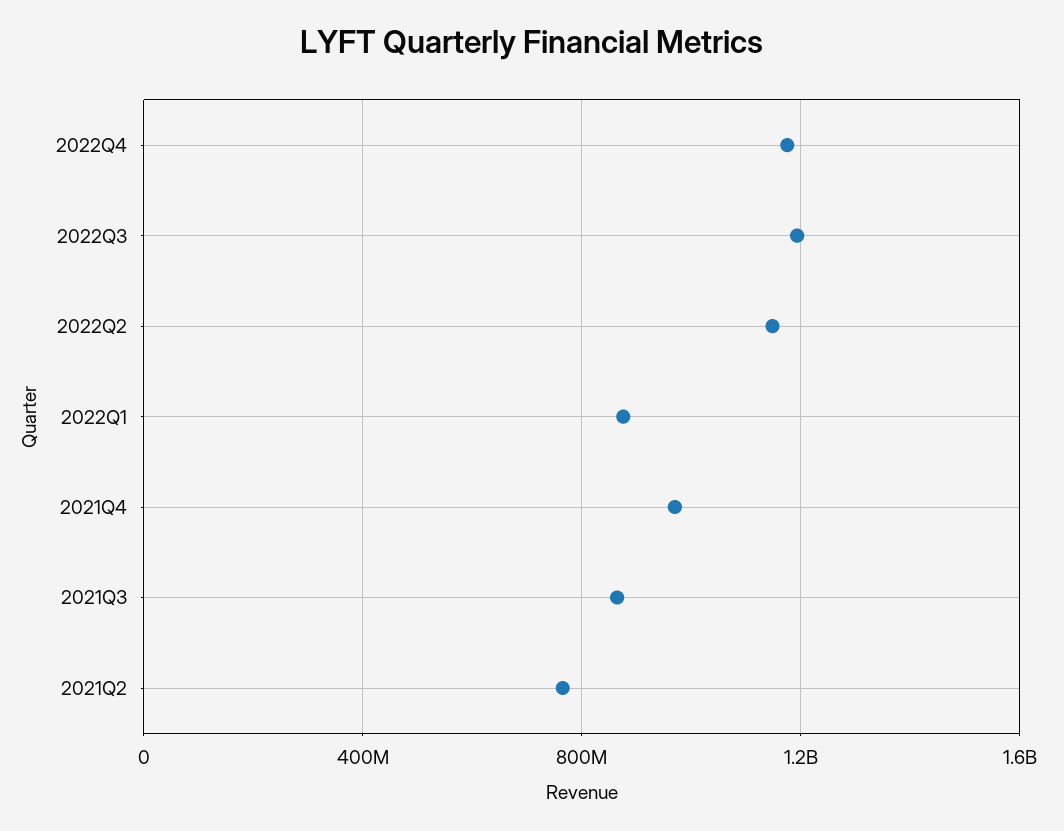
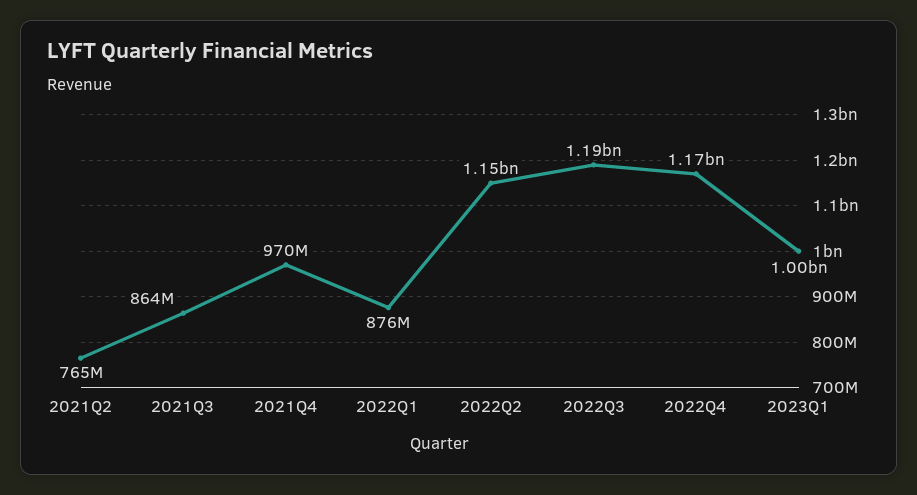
2023Q1: none -> 1000000000

